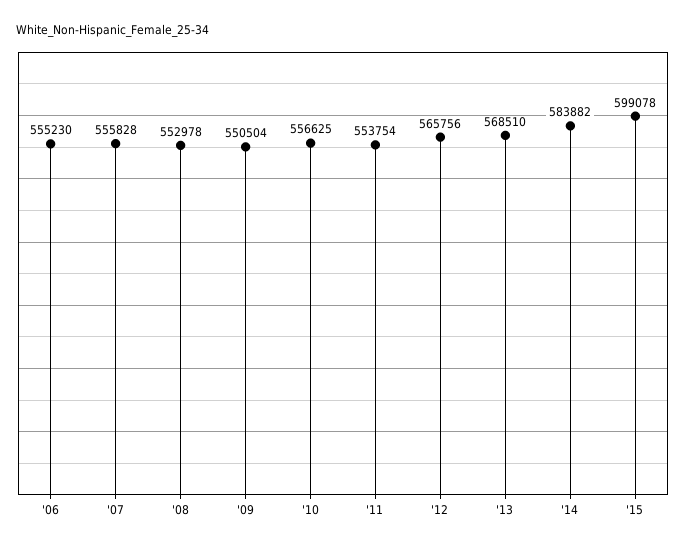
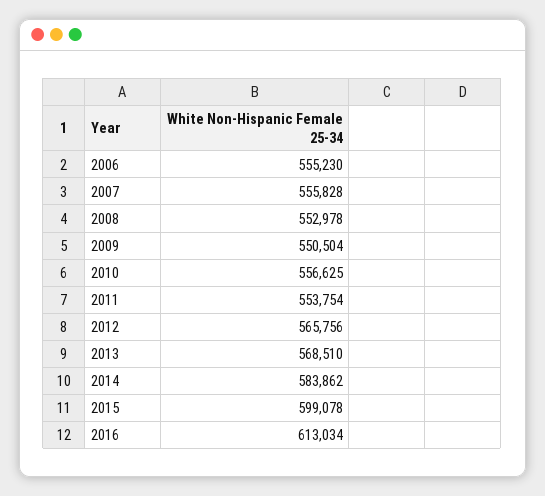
'14: 583882 -> 583862
2016: none -> 613034

